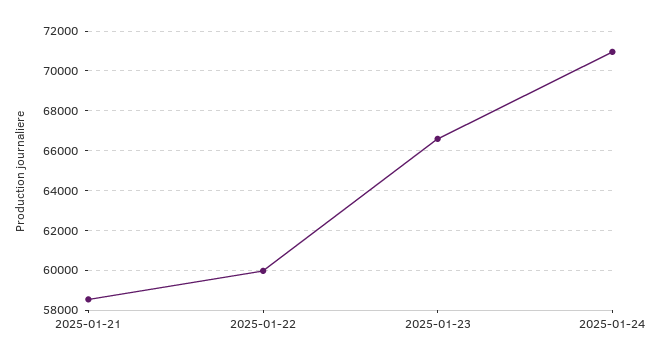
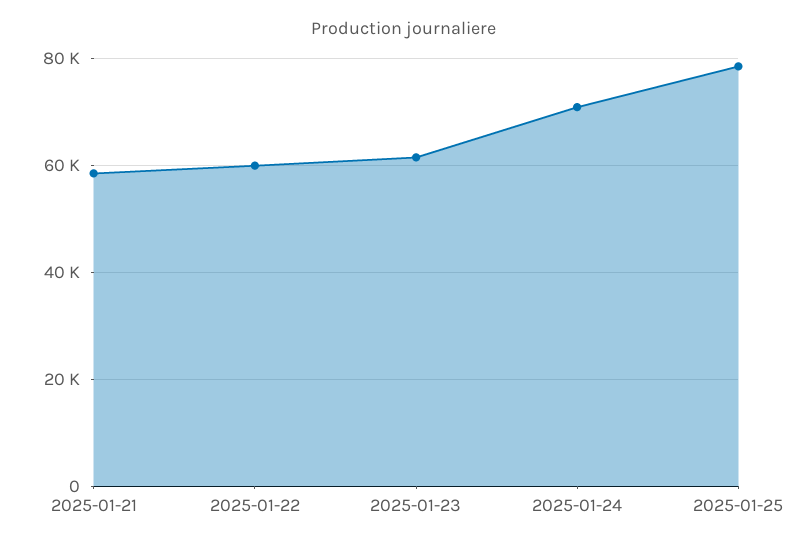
2025-01-23: 66500 -> 62000
2025-01-25: none -> 78000

